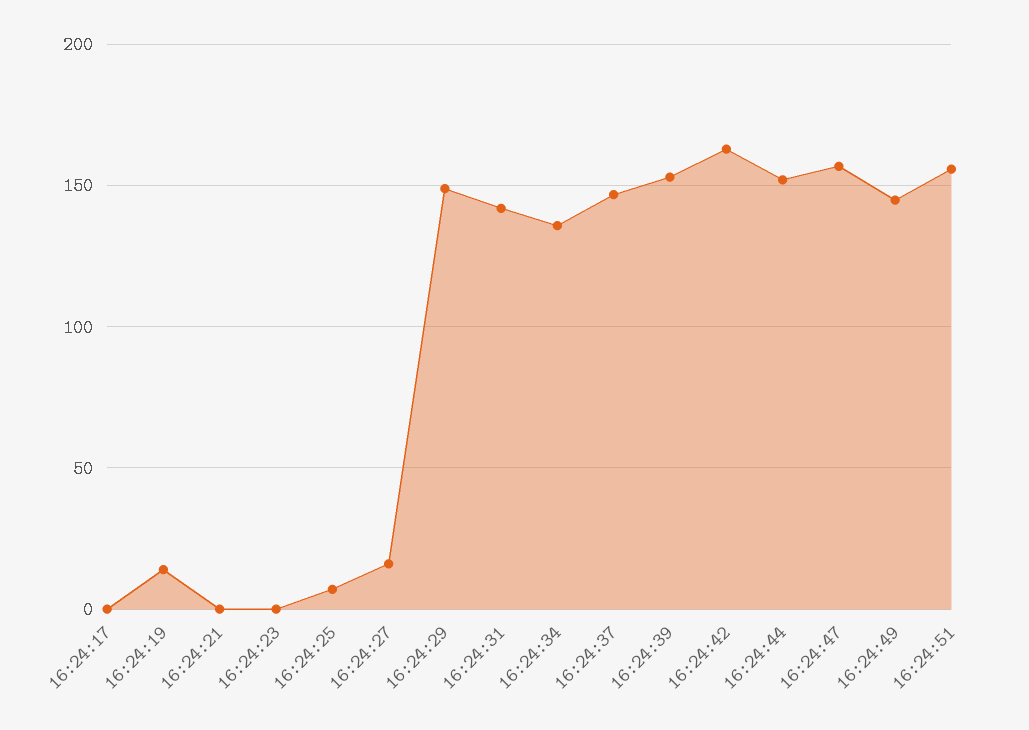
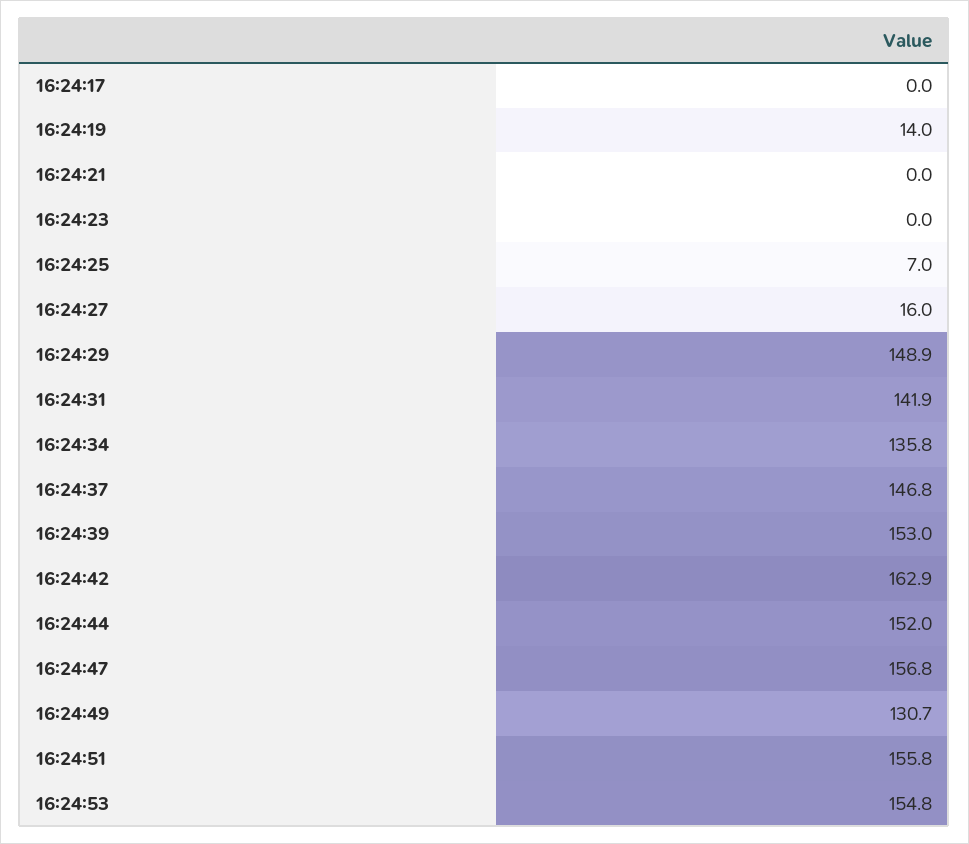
16:24:49: 145 -> 130.7
16:24:53: none -> 154.8

